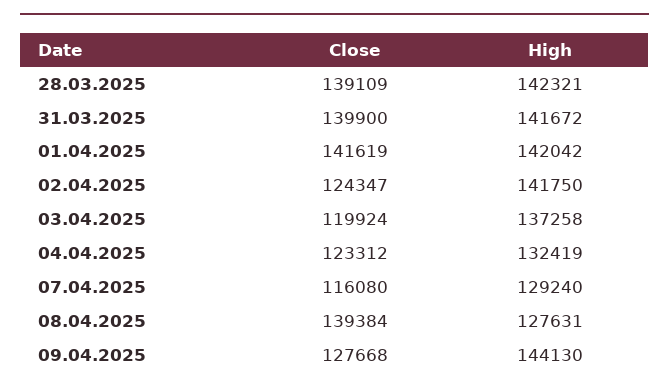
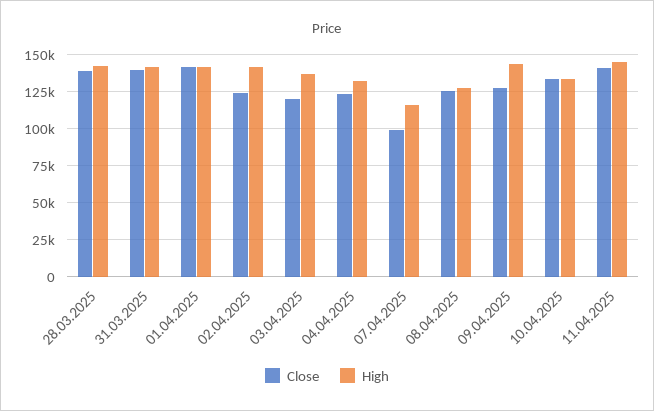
Close, 07.04.2025: 116080 -> 100000
High, 07.04.2025: 129240 -> 115000
Close, 08.04.2025: 139384 -> 125000
Close, 10.04.2025: none -> 135000
High, 10.04.2025: none -> 135000
Close, 11.04.2025: none -> 140000
High, 11.04.2025: none -> 145000

